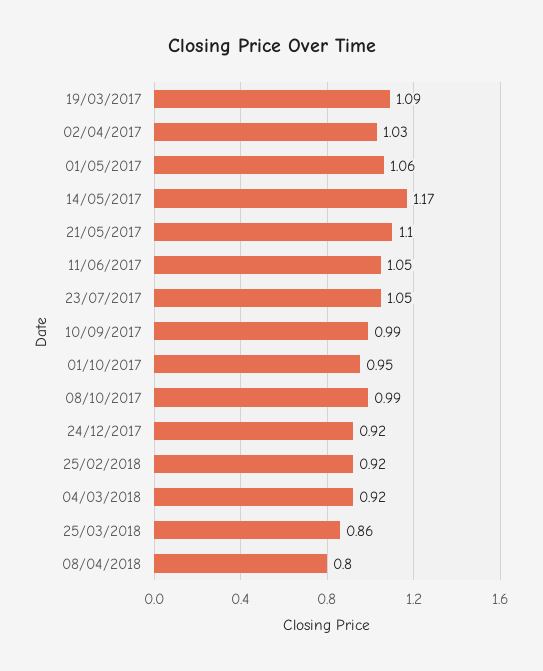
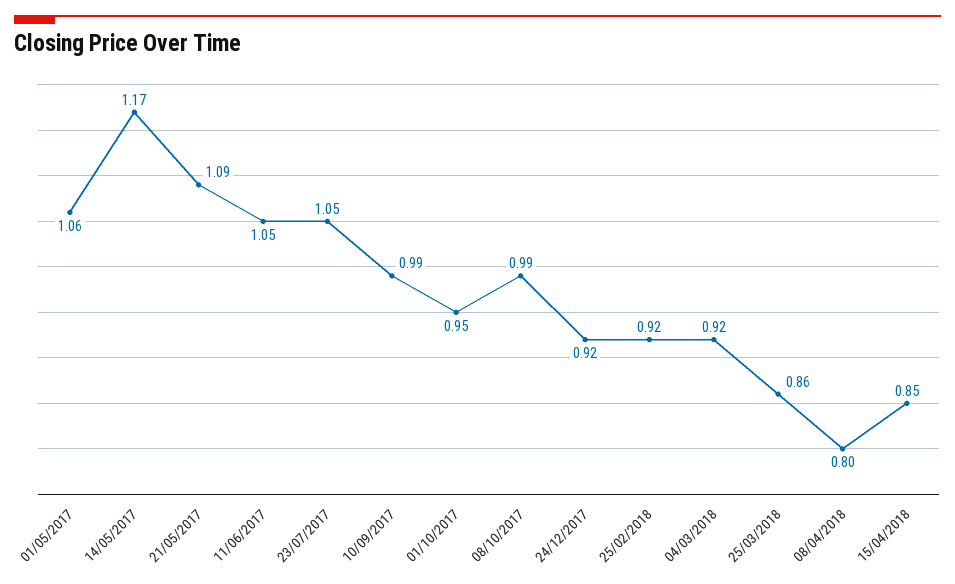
19/03/2017: 1.09 -> none
02/04/2017: 1.03 -> none
21/05/2017: 1.1 -> 1.09
15/04/2018: none -> 0.85

